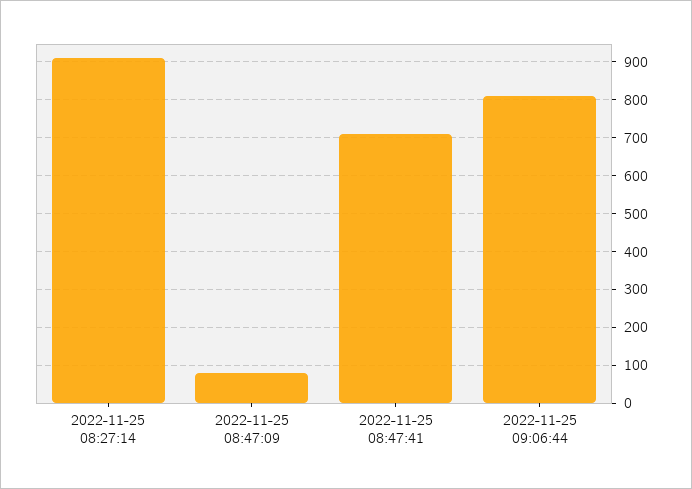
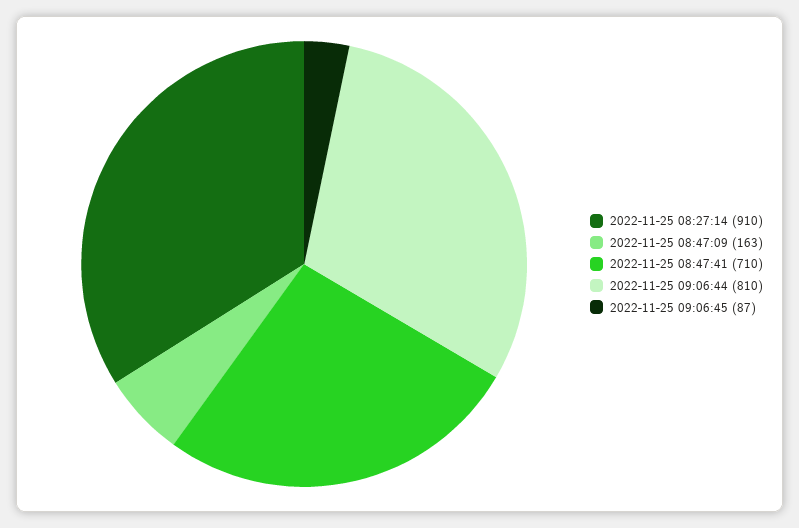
2022-11-25 08:47:09: 80 -> 163
2022-11-25 09:06:45: none -> 87

